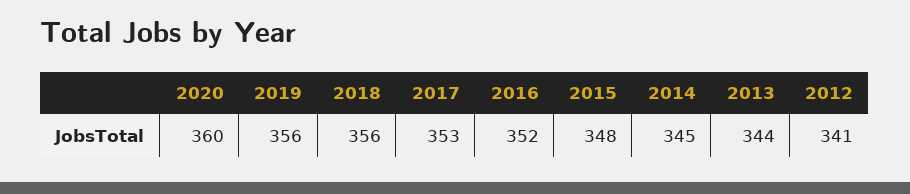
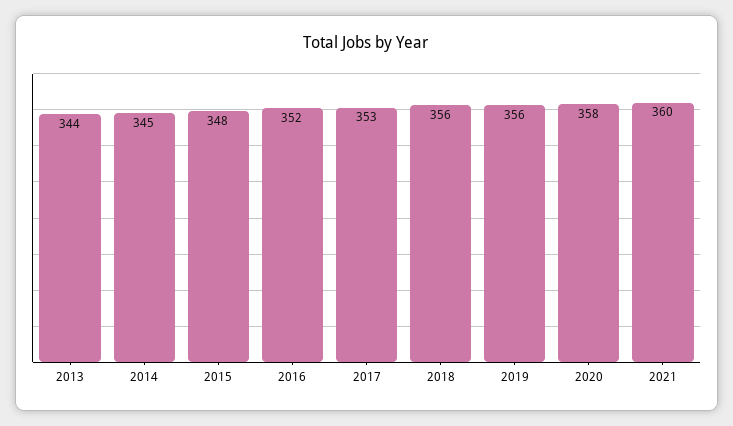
2020: 360 -> 358
2012: 341 -> none
2021: none -> 360

